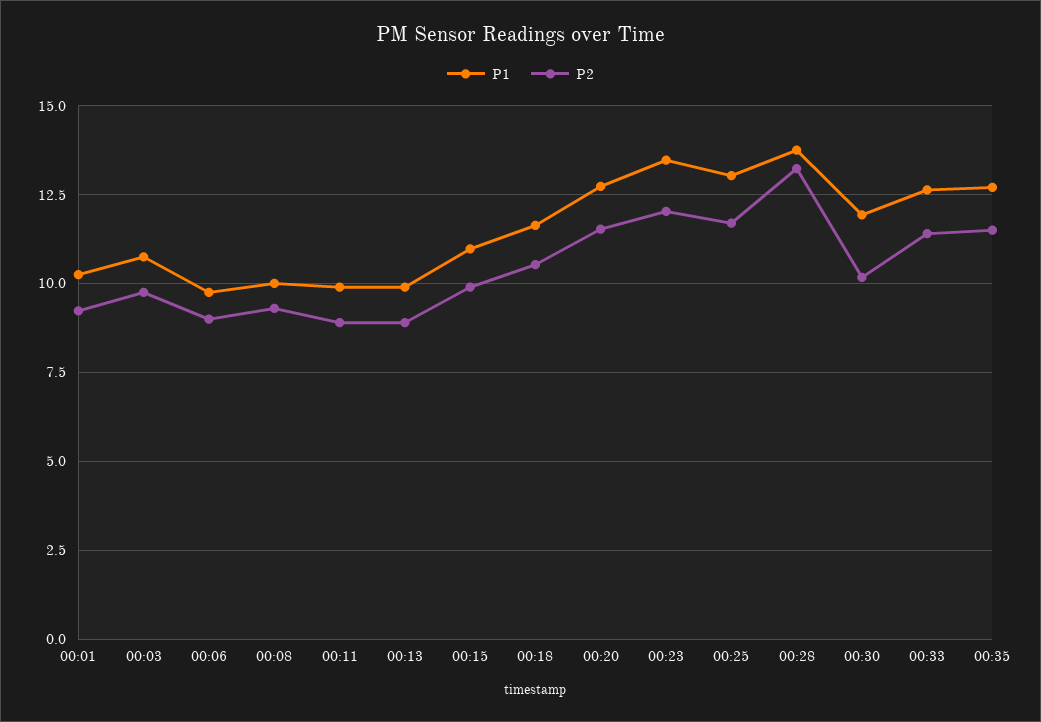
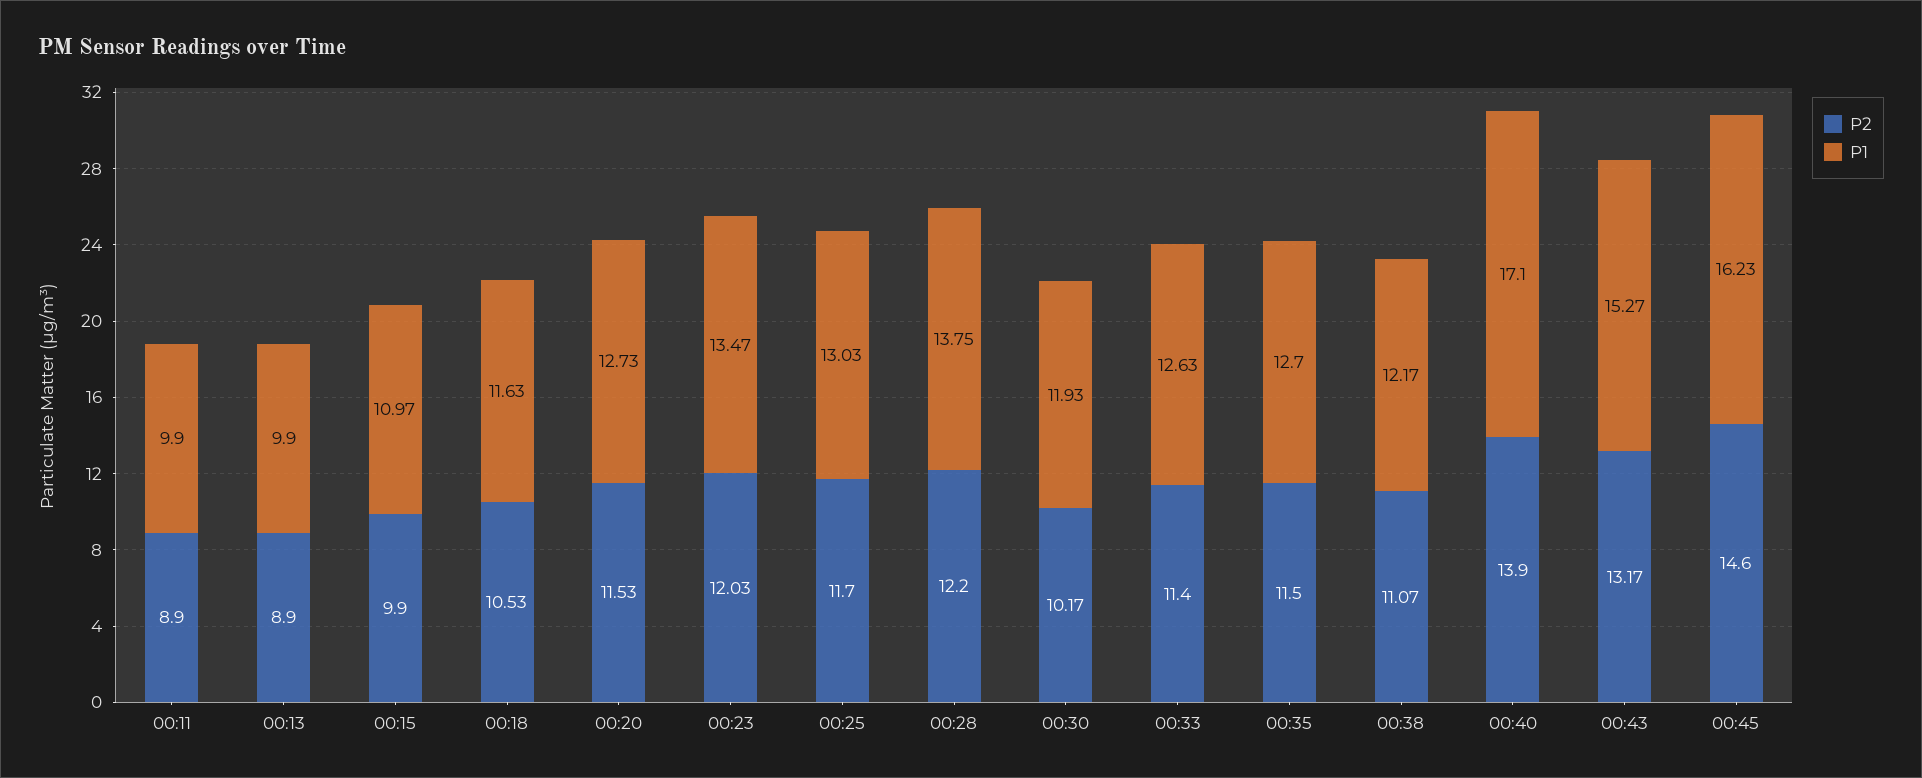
P1, 00:01: 10.25 -> none
P2, 00:01: 9.25 -> none
P1, 00:03: 10.75 -> none
P2, 00:03: 9.75 -> none
P1, 00:06: 9.75 -> none
P2, 00:06: 9 -> none
P1, 00:08: 10 -> none
P2, 00:08: 9.25 -> none
P2, 00:28: 13.25 -> 12.2
P2, 00:38: none -> 11.07
P1, 00:38: none -> 12.17
P2, 00:40: none -> 13.9
P1, 00:40: none -> 17.1
P2, 00:43: none -> 13.17
P1, 00:43: none -> 15.27
P2, 00:45: none -> 14.6
P1, 00:45: none -> 16.23

